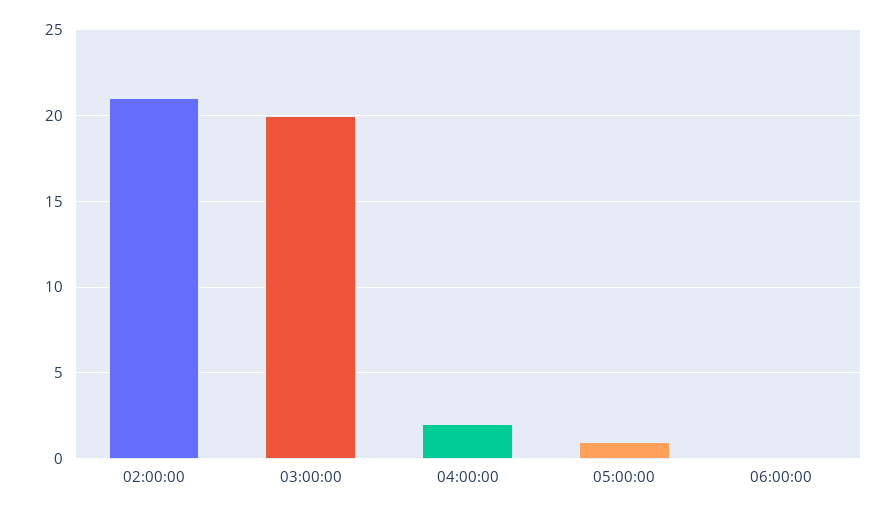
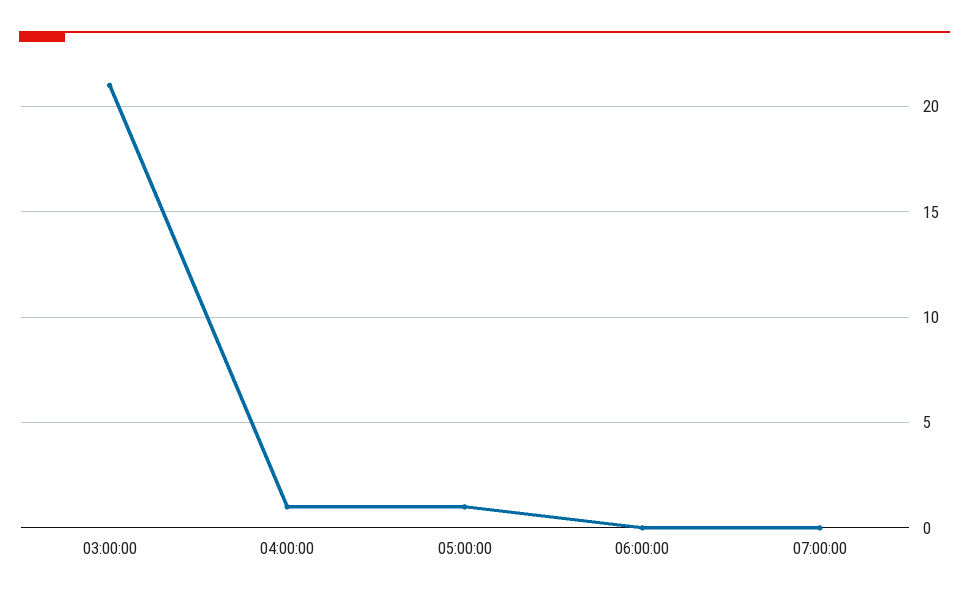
02:00:00: 21 -> none
03:00:00: 20 -> 21
04:00:00: 2 -> 1
07:00:00: none -> 0

